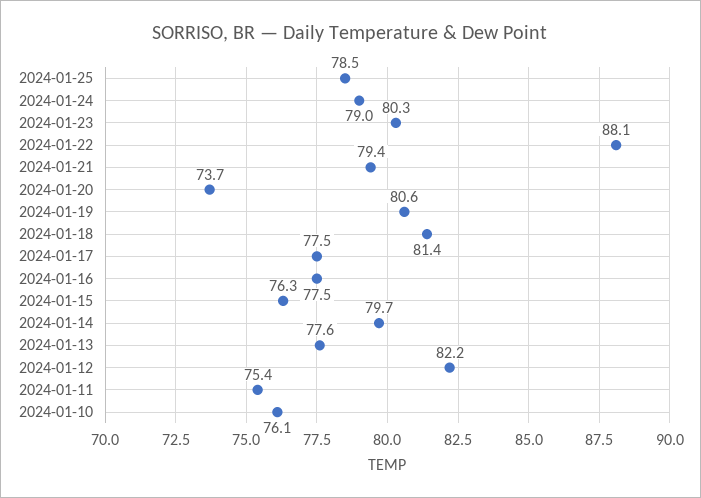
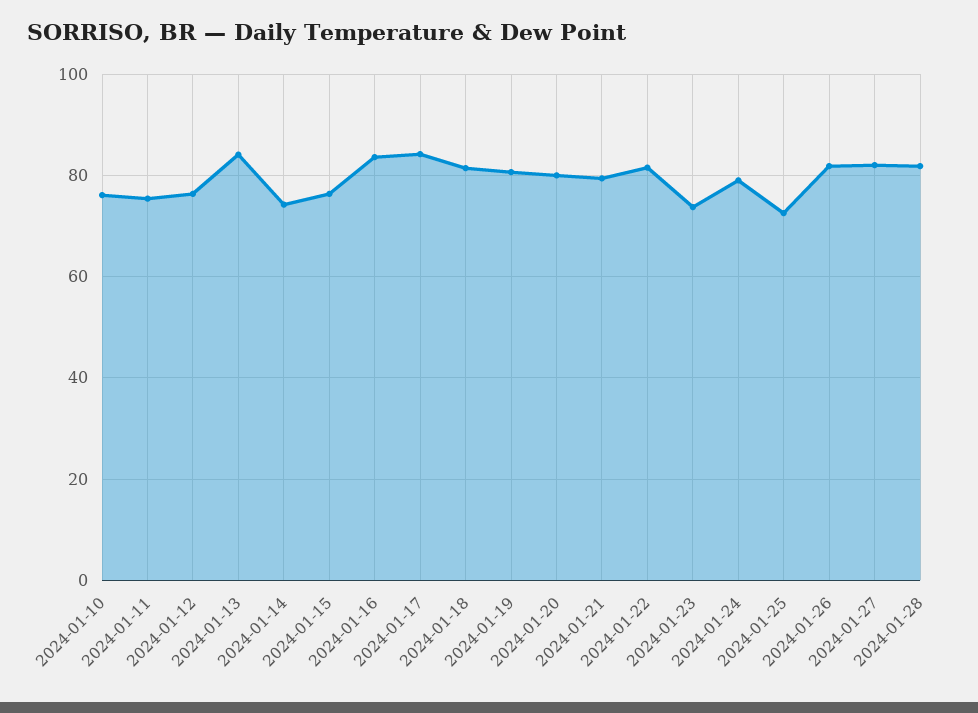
2024-01-25: 78.5 -> 72
2024-01-23: 80.3 -> 74
2024-01-22: 88.1 -> 82
2024-01-20: 73.7 -> 80
2024-01-17: 77.5 -> 84
2024-01-16: 77.5 -> 84
2024-01-14: 79.7 -> 74
2024-01-13: 77.6 -> 84
2024-01-12: 82.2 -> 76
2024-01-26: none -> 82
2024-01-27: none -> 82
2024-01-28: none -> 82

